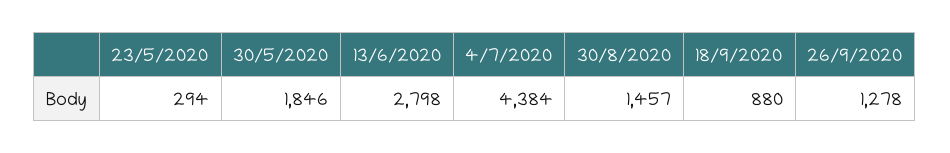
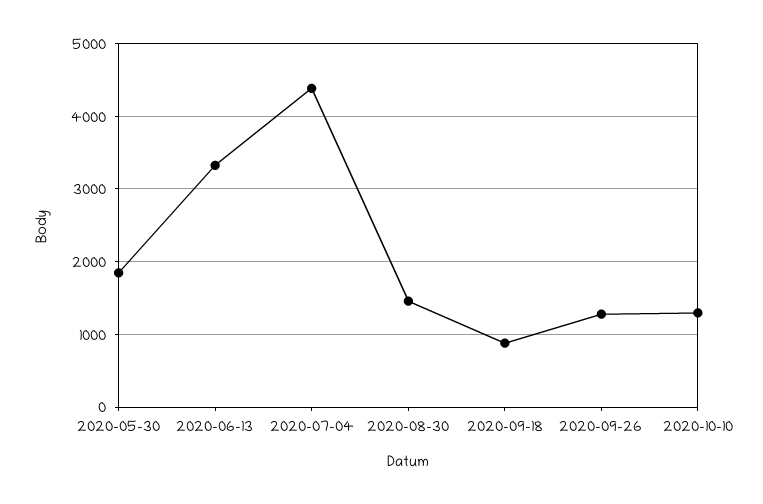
23/5/2020: 294 -> none
13/6/2020: 2798 -> 3300
2020-10-10: none -> 1300

